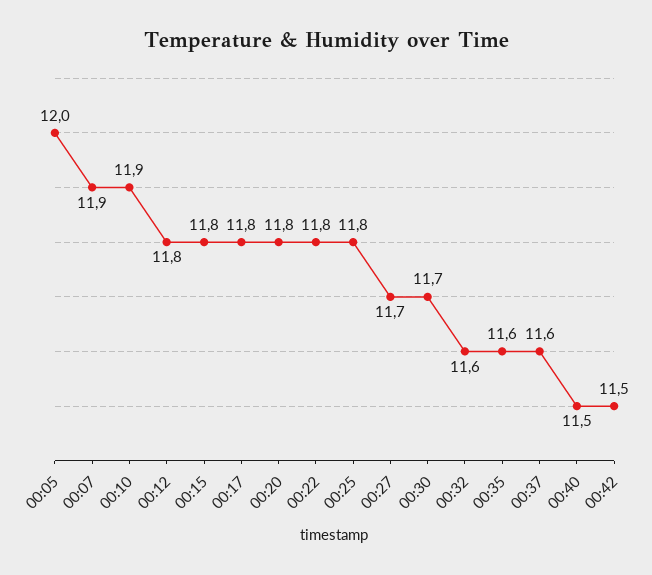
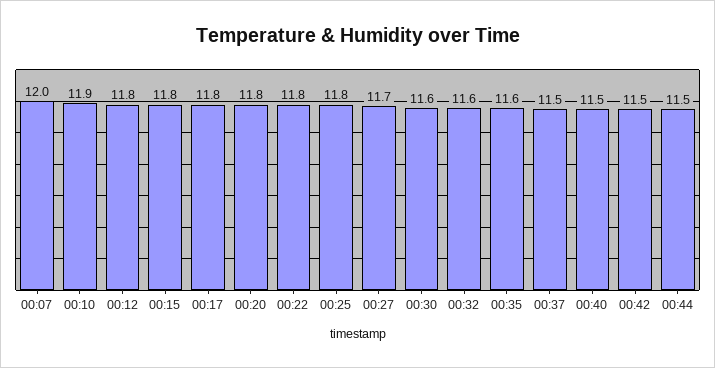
00:05: 12 -> none
00:07: 11.9 -> 12
00:30: 11.7 -> 11.6
00:37: 11.6 -> 11.5
00:44: none -> 11.5

